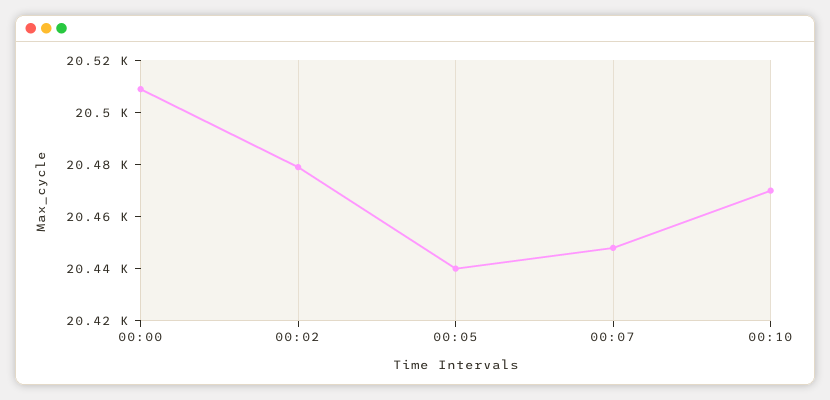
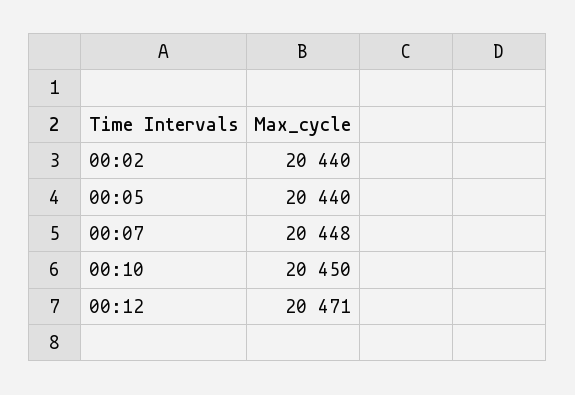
00:00: 20510 -> none
00:02: 20480 -> 20440
00:10: 20470 -> 20450
00:12: none -> 20471

